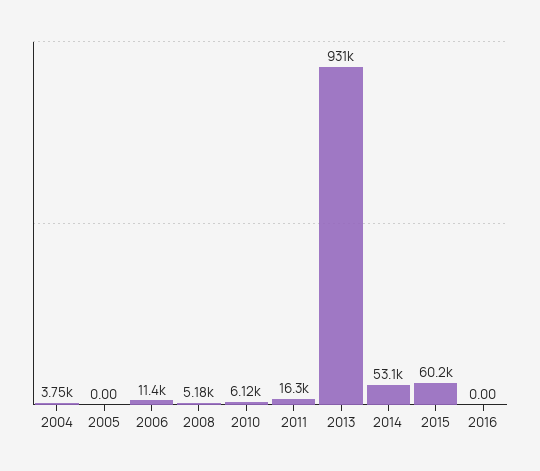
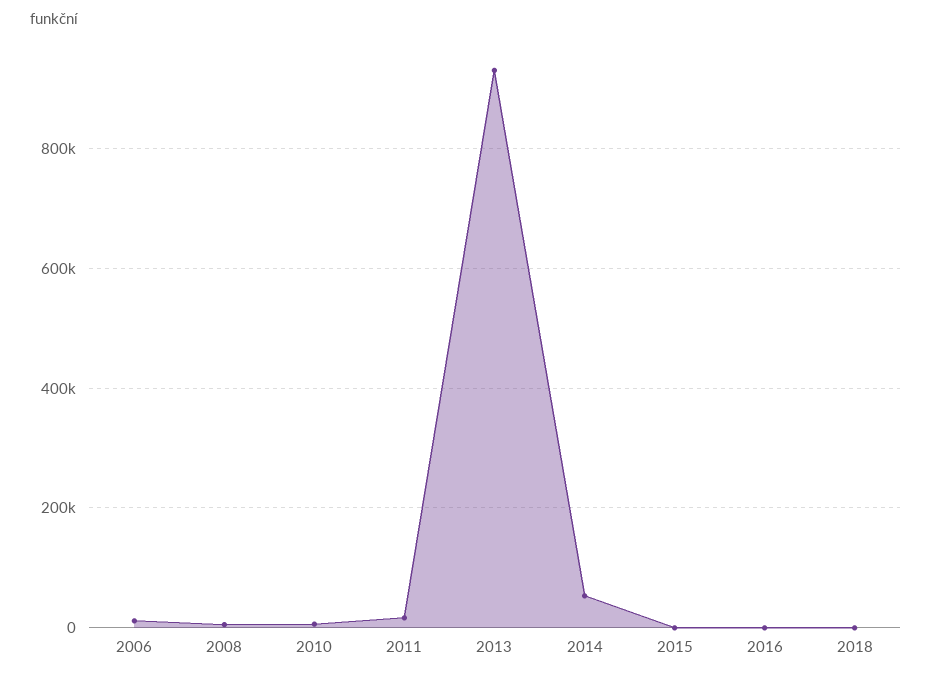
2004: 3750 -> none
2005: 0 -> none
2015: 60200 -> 0
2018: none -> 0

